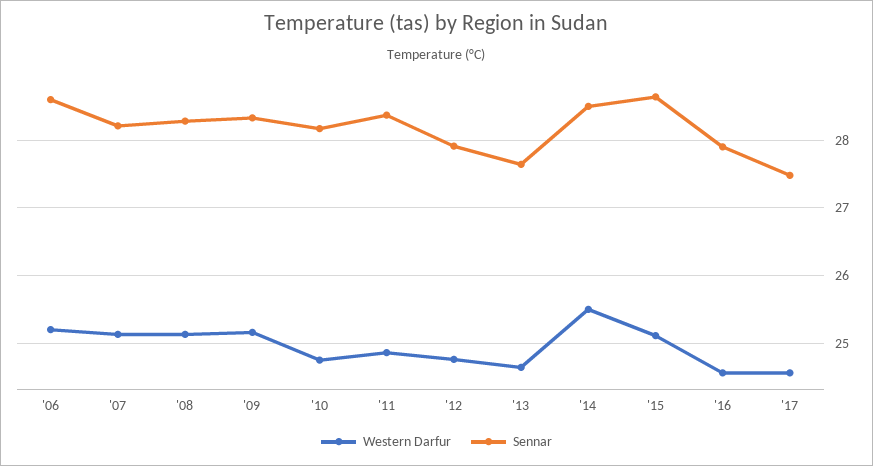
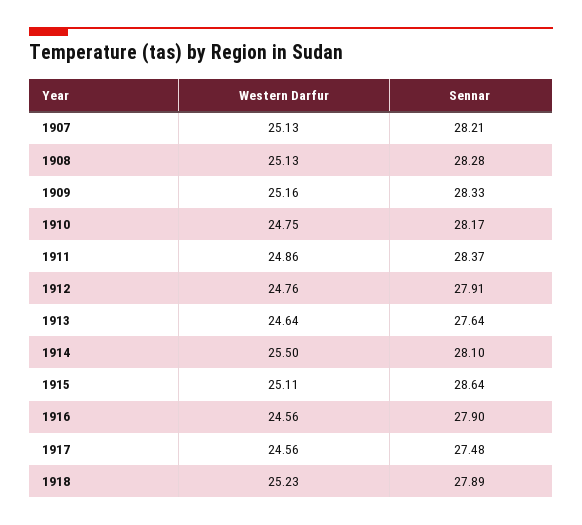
Western Darfur, '06: 25.2 -> none
Sennar, '06: 28.6 -> none
Sennar, '14: 28.5 -> 28.1
Western Darfur, 1918: none -> 25.23
Sennar, 1918: none -> 27.89

